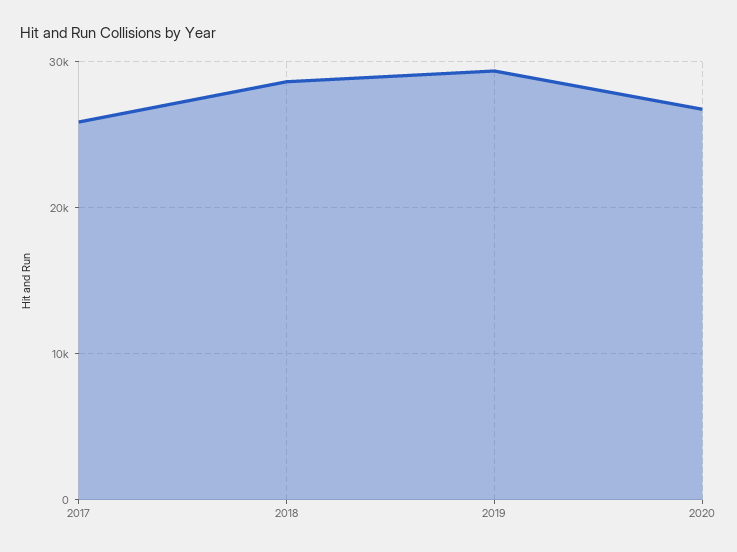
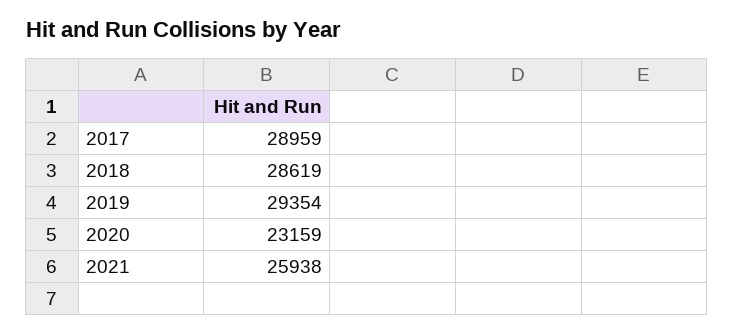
2017: 26000 -> 28959
2020: 27000 -> 23159
2021: none -> 25938

